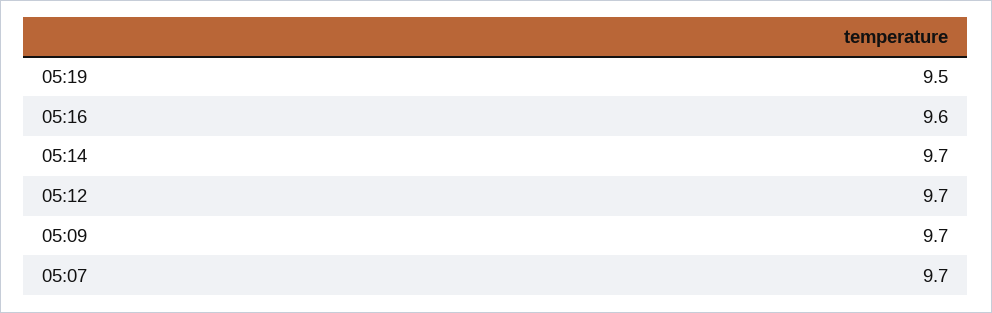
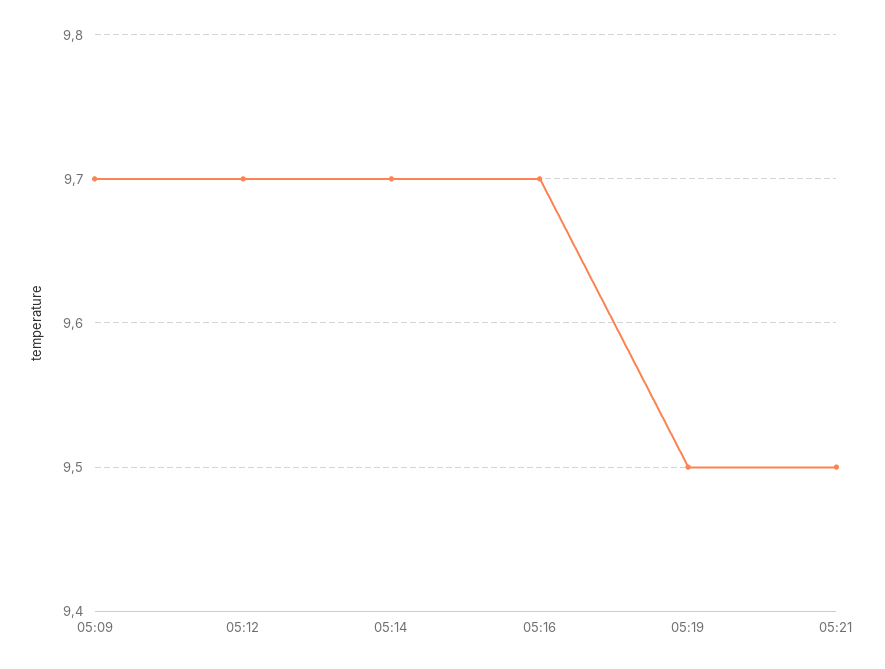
05:16: 9.6 -> 9.7
05:07: 9.7 -> none
05:21: none -> 9.5

